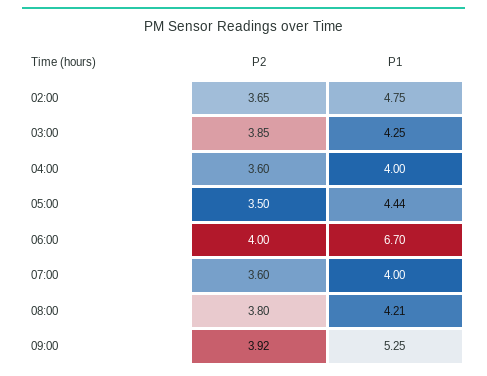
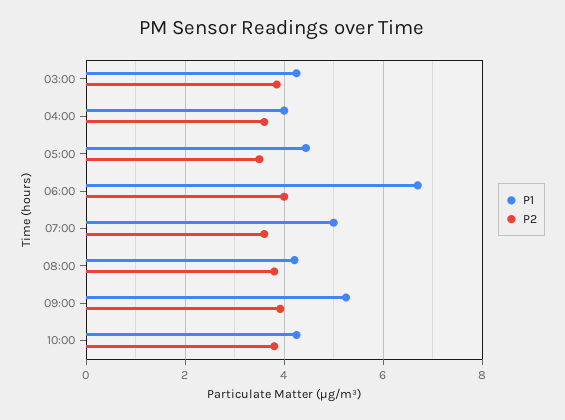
P2, 02:00: 3.65 -> none
P1, 02:00: 4.75 -> none
P1, 07:00: 4 -> 5
P1, 10:00: none -> 4.2
P2, 10:00: none -> 3.8

